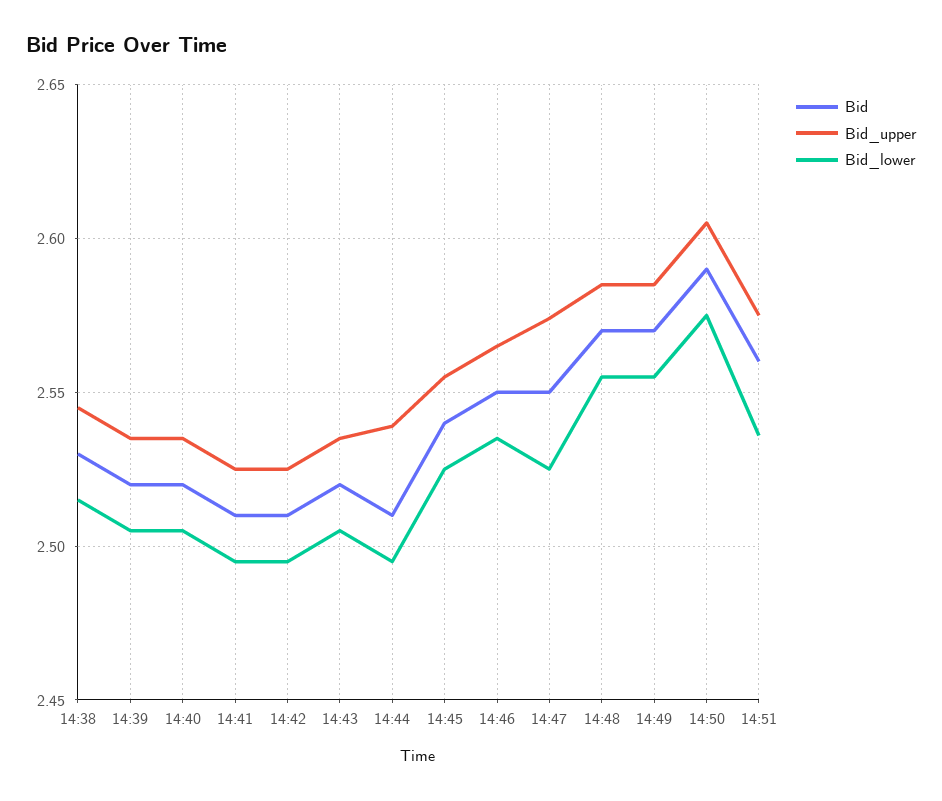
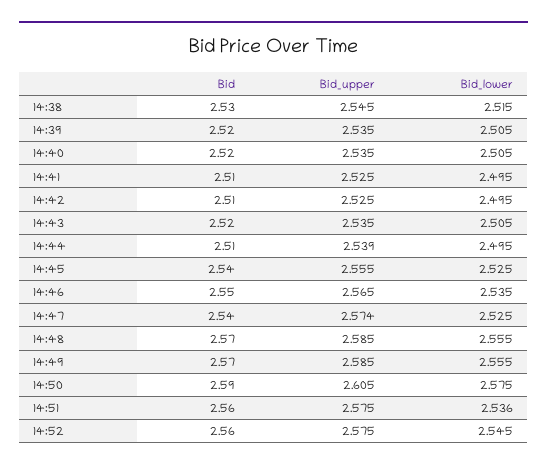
Bid, 14:47: 2.55 -> 2.54
Bid, 14:52: none -> 2.56
Bid_upper, 14:52: none -> 2.575
Bid_lower, 14:52: none -> 2.545

